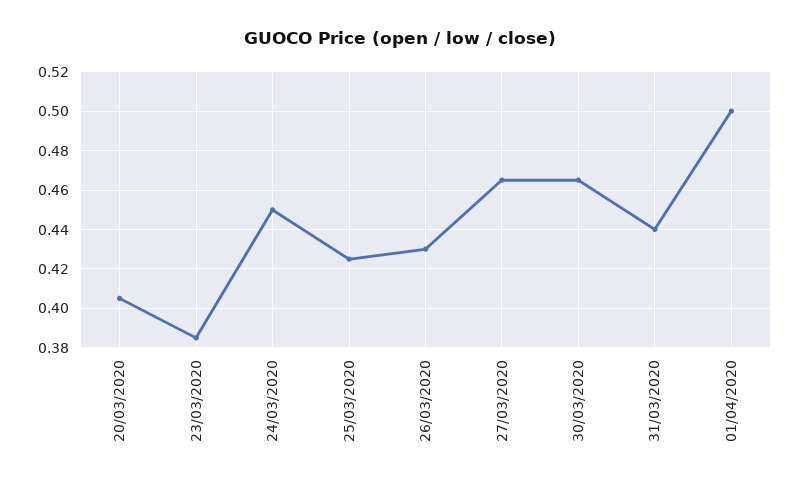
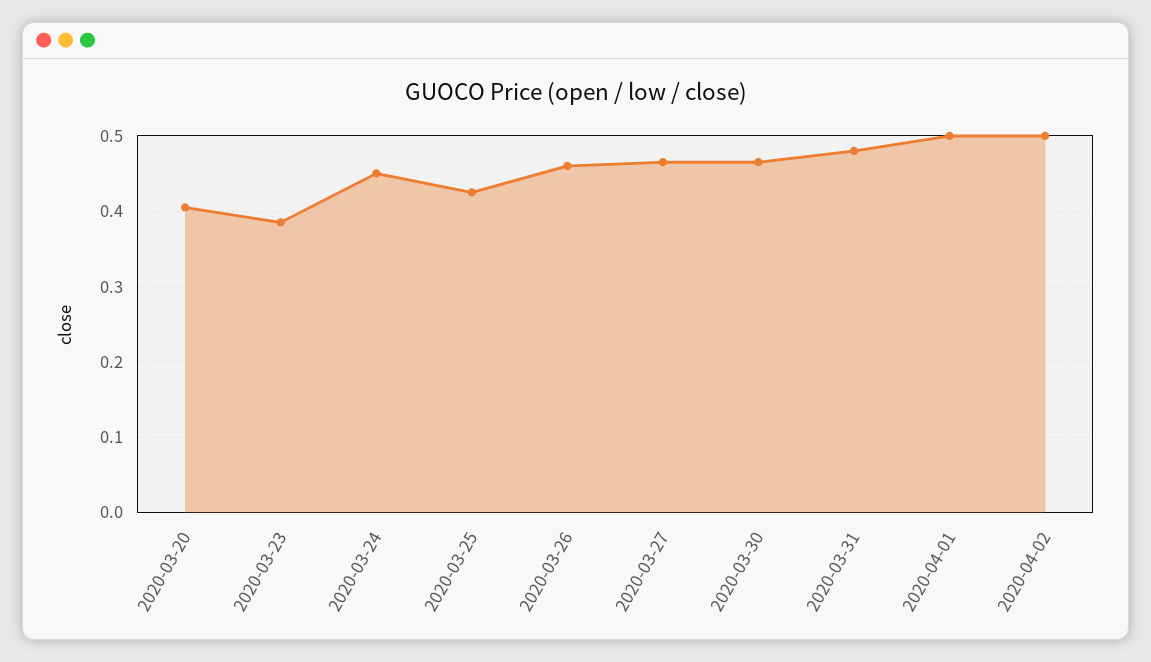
26/03/2020: 0.43 -> 0.46
31/03/2020: 0.44 -> 0.48
2020-04-02: none -> 0.5

